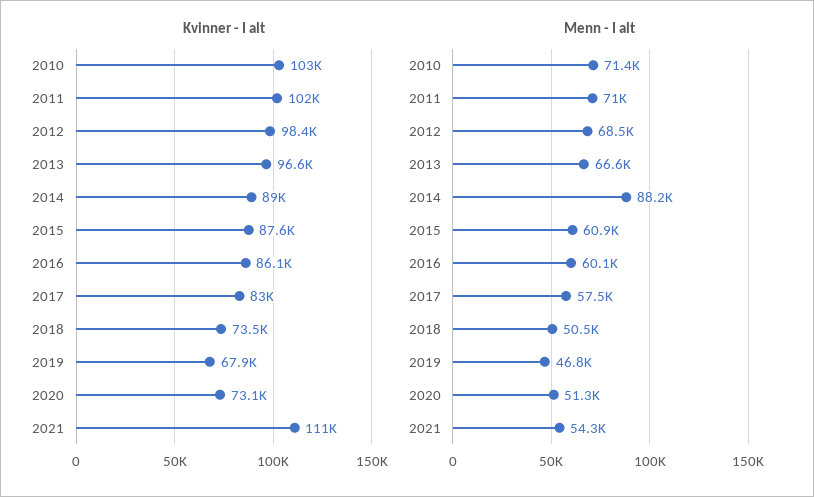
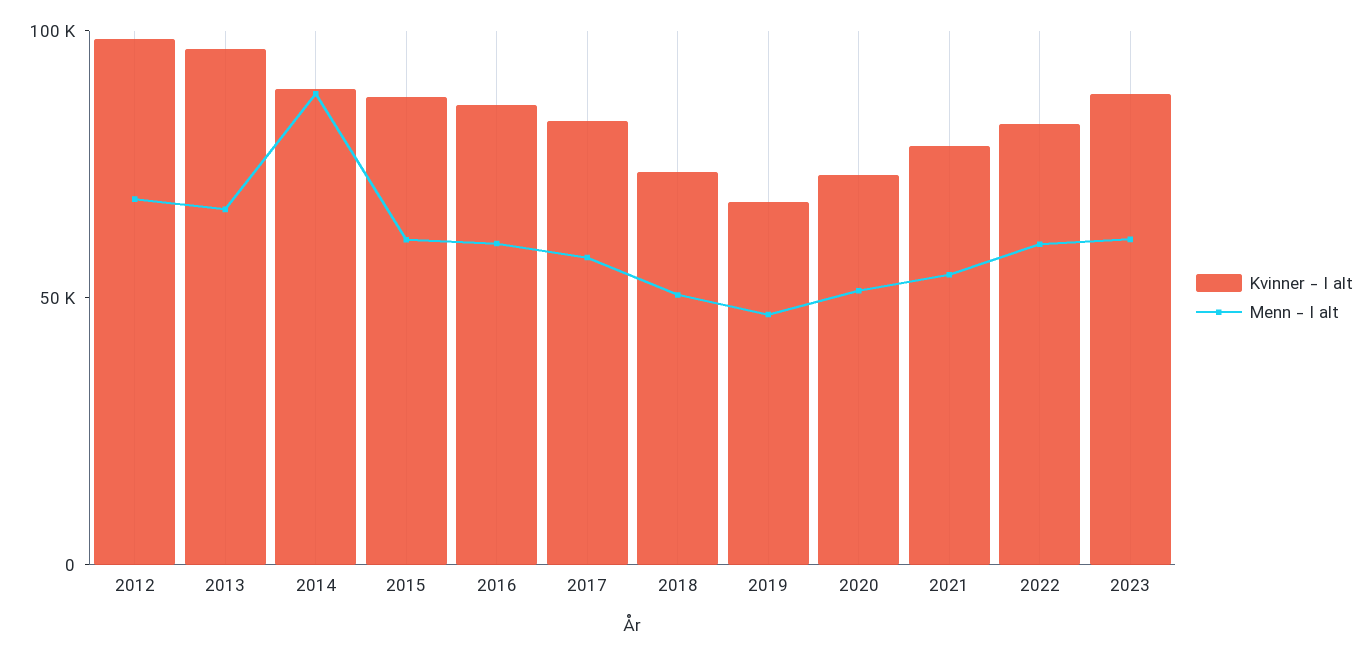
Kvinner - I alt, 2010: 103000 -> none
Kvinner - I alt, 2011: 102000 -> none
Kvinner - I alt, 2021: 111000 -> 80000
Menn - I alt, 2010: 71400 -> none
Menn - I alt, 2011: 71000 -> none
Kvinner - I alt, 2022: none -> 80000
Menn - I alt, 2022: none -> 60000
Kvinner - I alt, 2023: none -> 90000
Menn - I alt, 2023: none -> 60000

